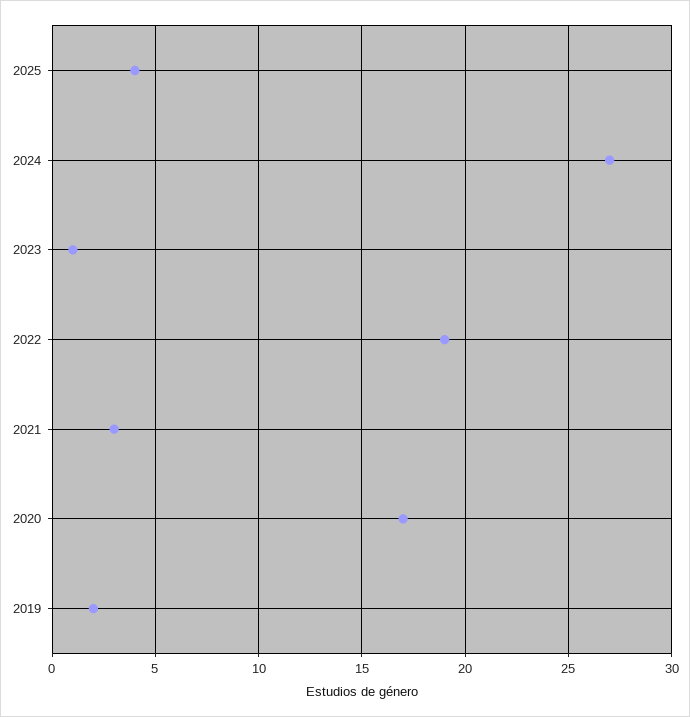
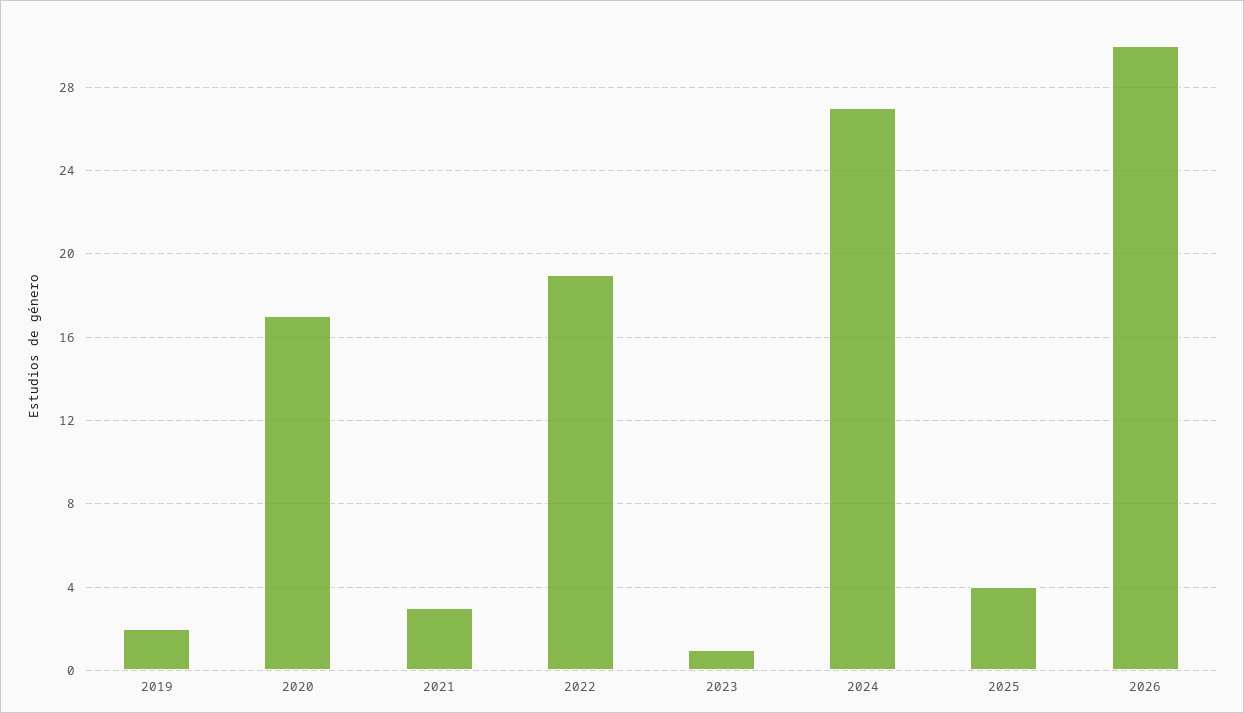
2026: none -> 30

